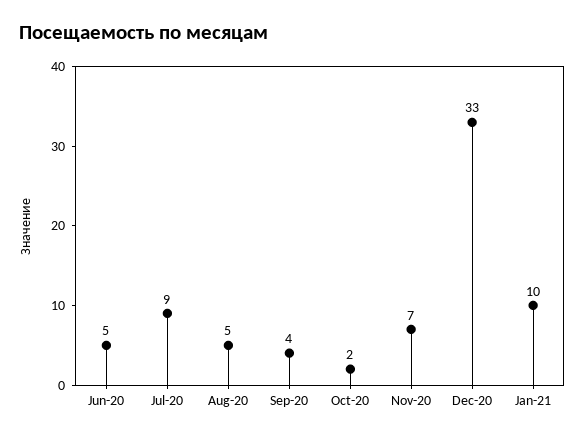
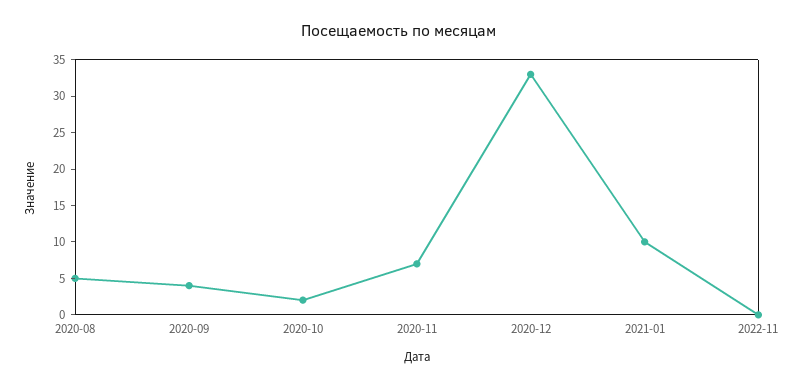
Jun-20: 5 -> none
Jul-20: 9 -> none
2022-11: none -> 0

